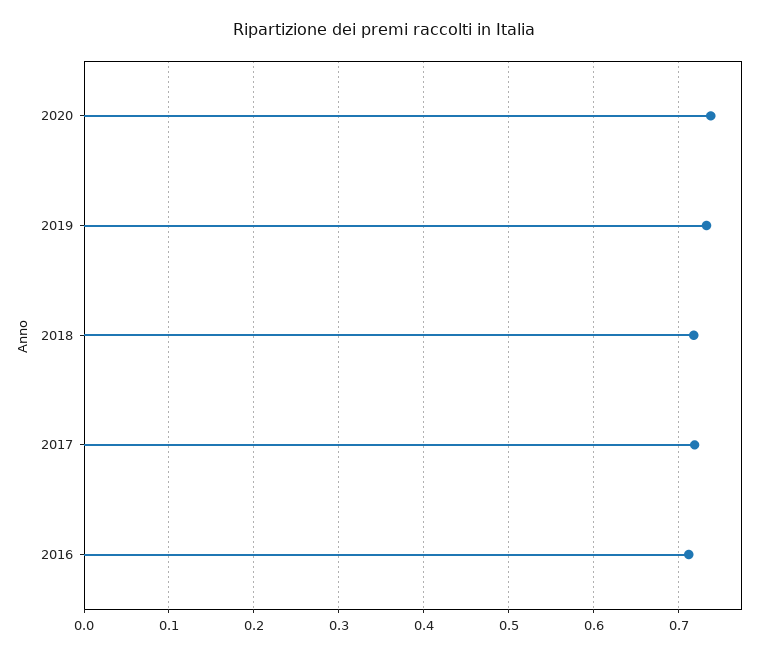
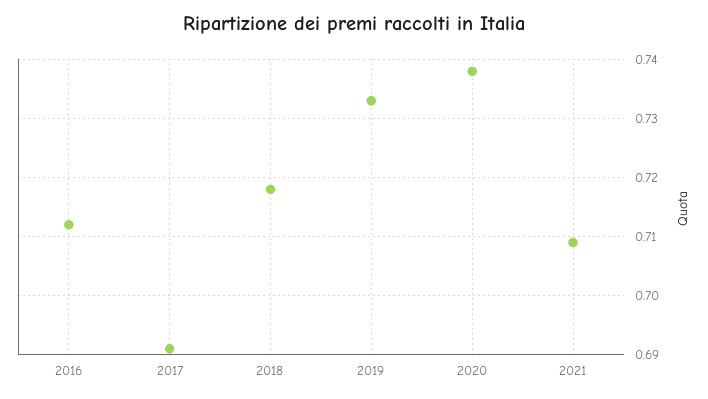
2017: 0.72 -> 0.69
2021: none -> 0.71

